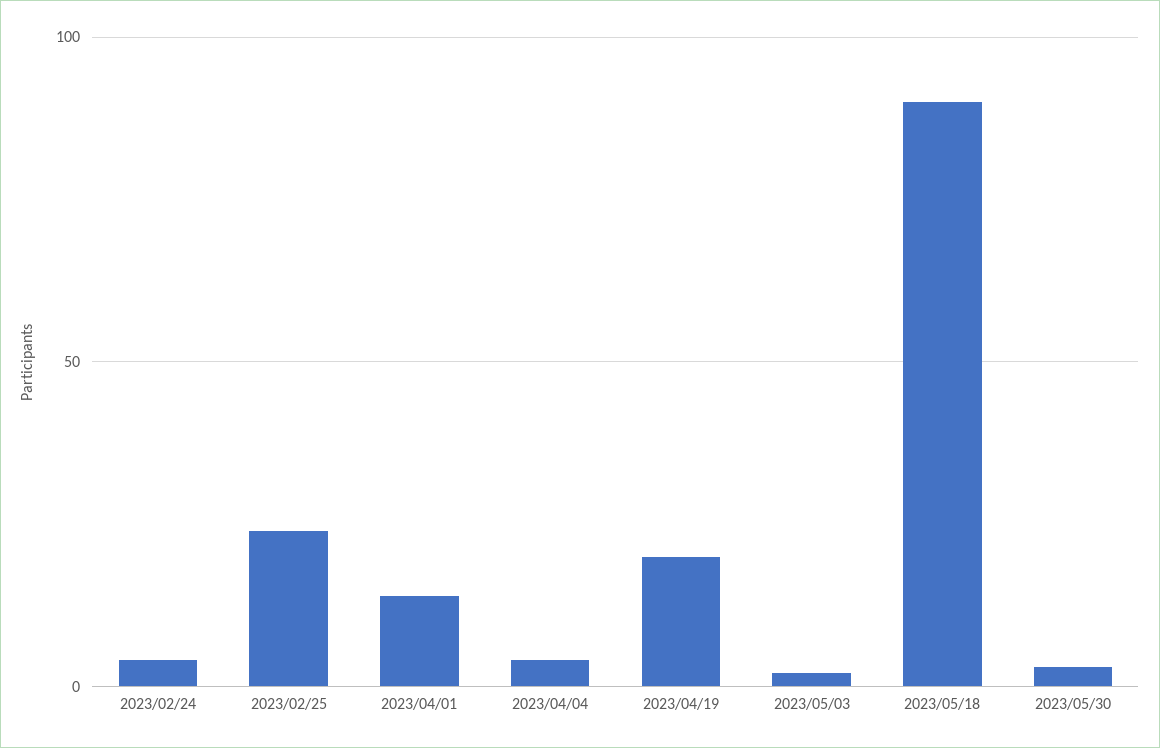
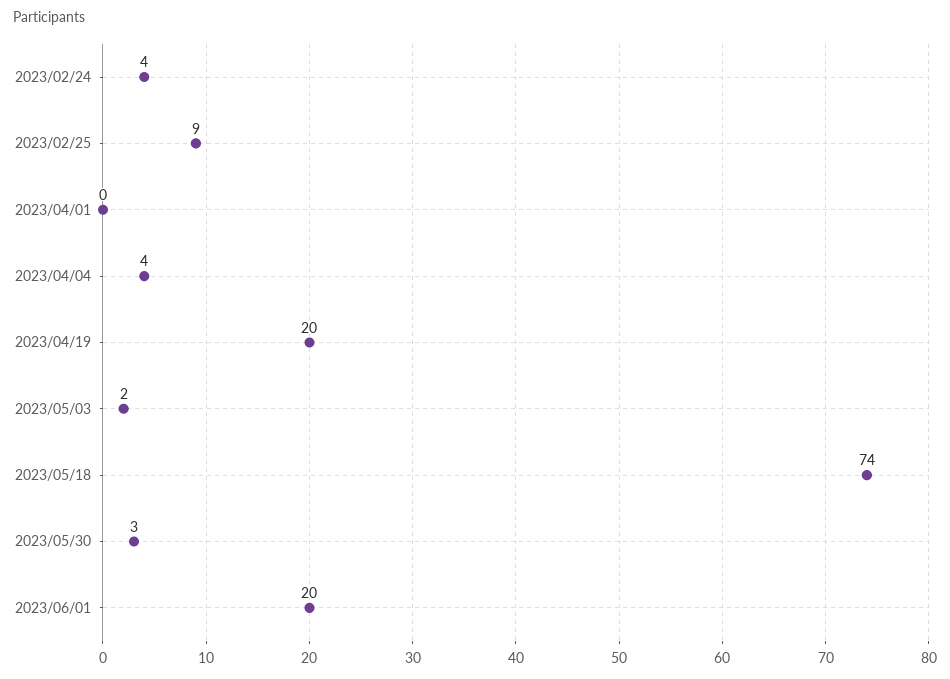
2023/02/25: 25 -> 9
2023/04/01: 15 -> 0
2023/05/18: 90 -> 74
2023/06/01: none -> 20

